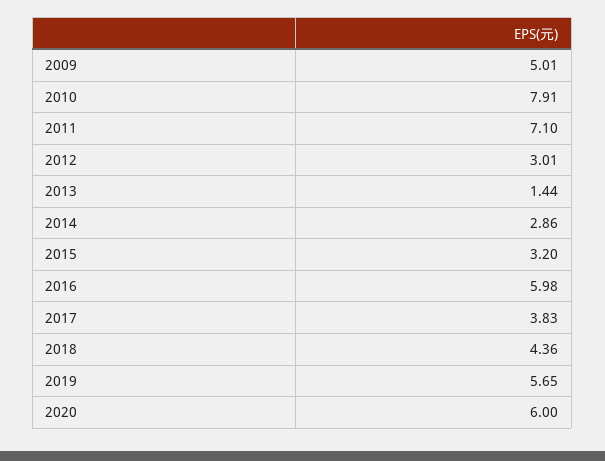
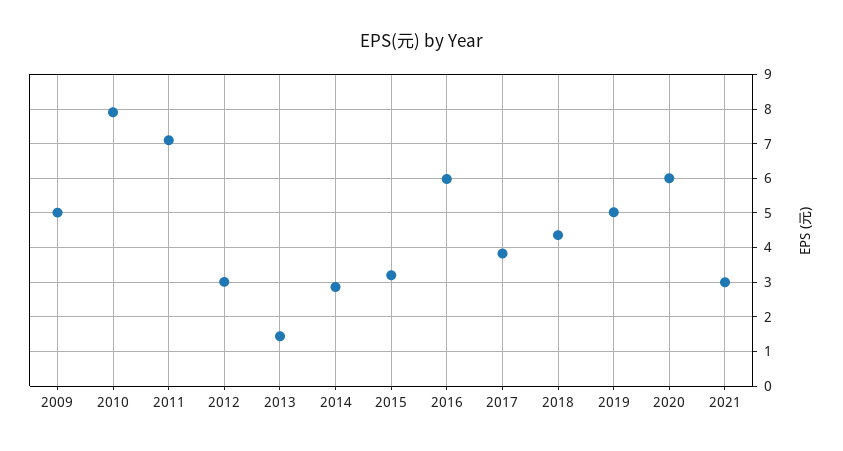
2019: 5.65 -> 5
2021: none -> 3

